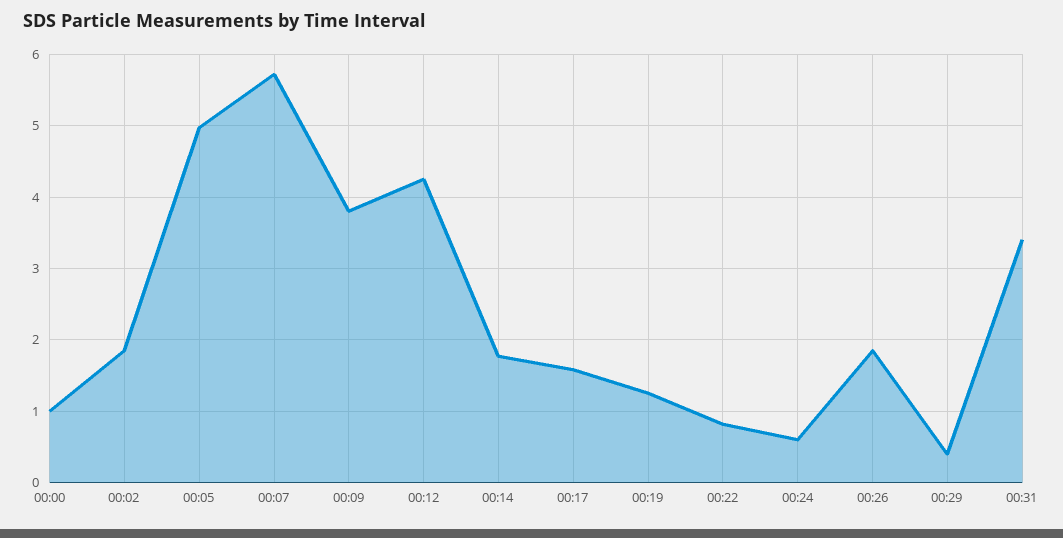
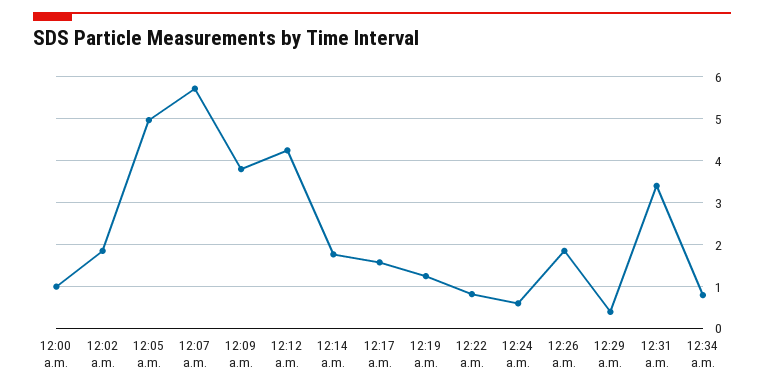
12:34 a.m.: none -> 0.8

